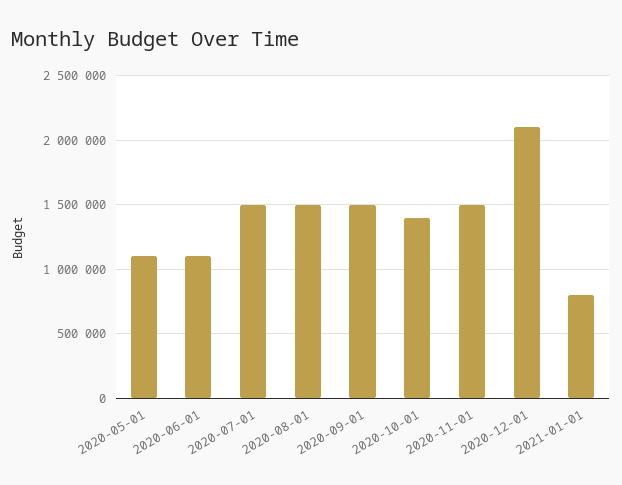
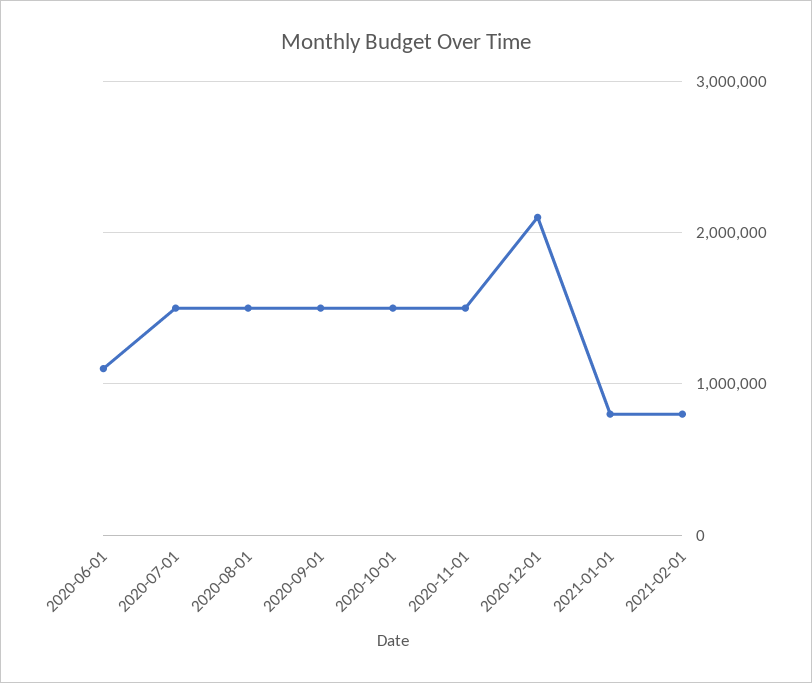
2020-05-01: 1100000 -> none
2020-10-01: 1400000 -> 1500000
2021-02-01: none -> 800000

